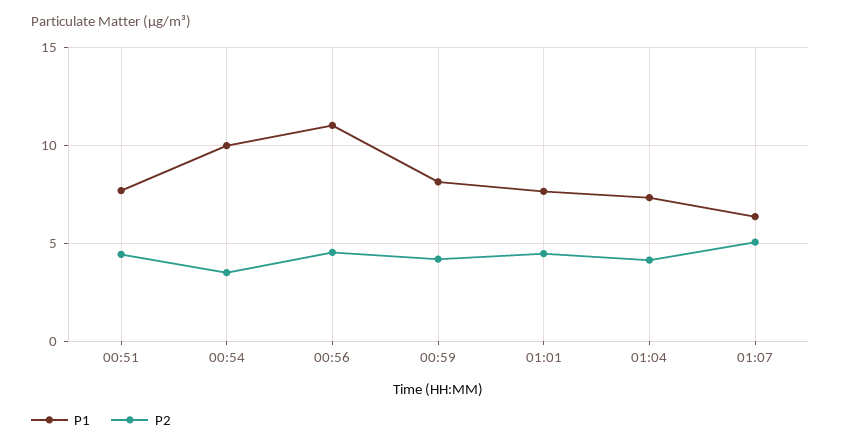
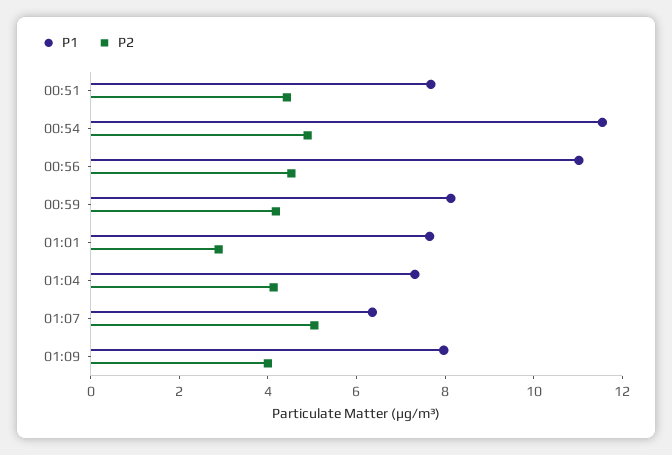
P1, 00:54: 10 -> 11.5
P2, 00:54: 3.5 -> 5
P2, 01:01: 4.5 -> 3
P1, 01:09: none -> 8
P2, 01:09: none -> 4

